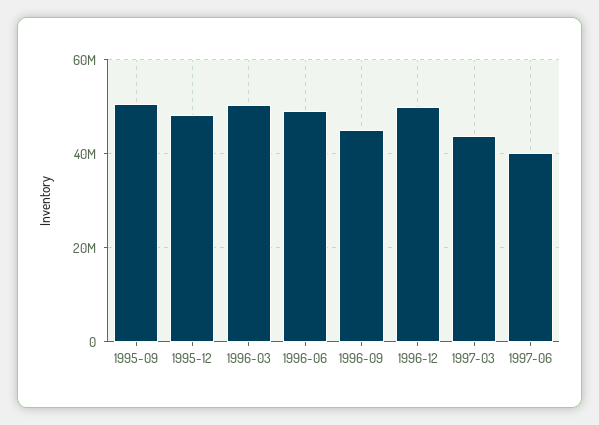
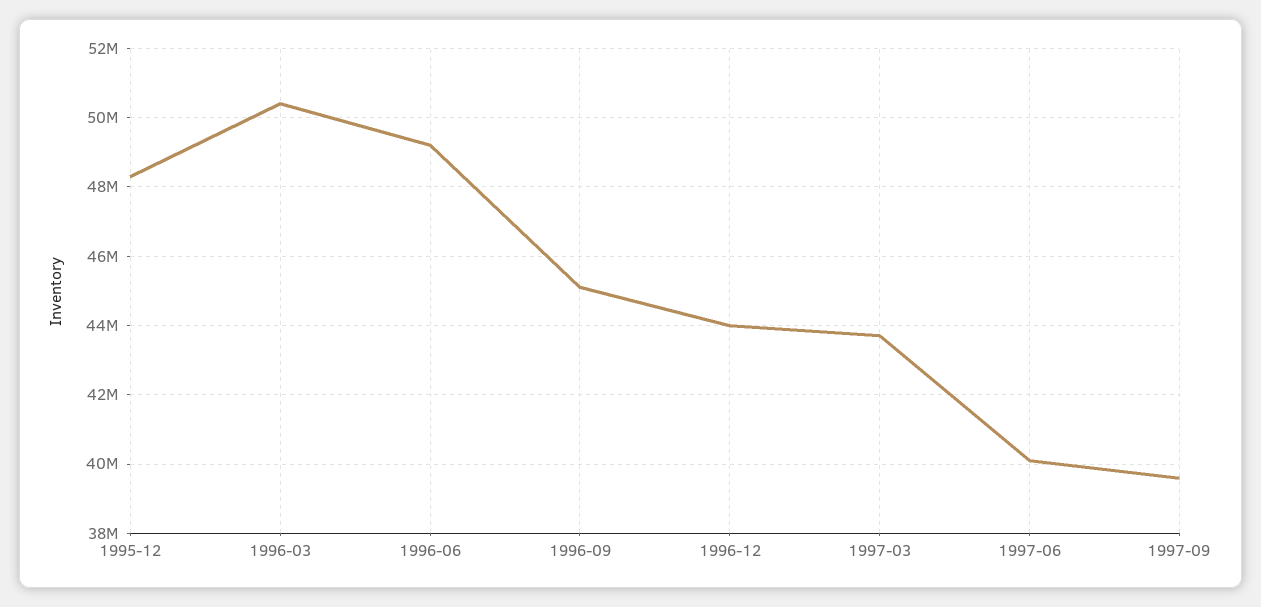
1995-09: 50000000 -> none
1996-12: 50000000 -> 44000000
1997-09: none -> 39600000

